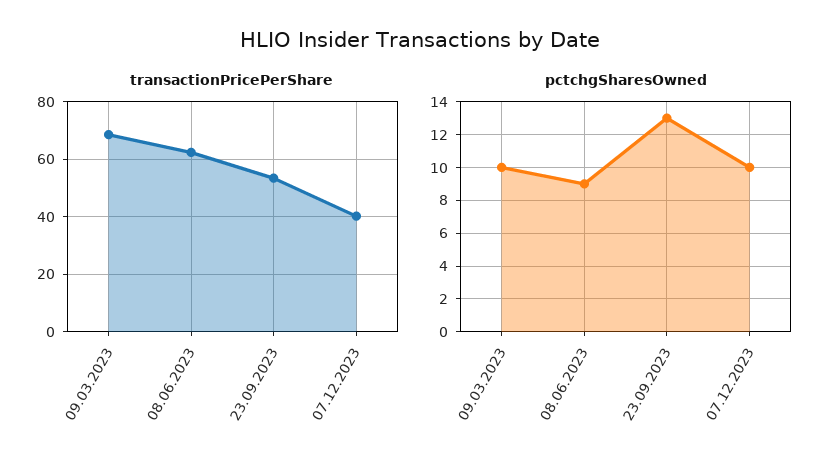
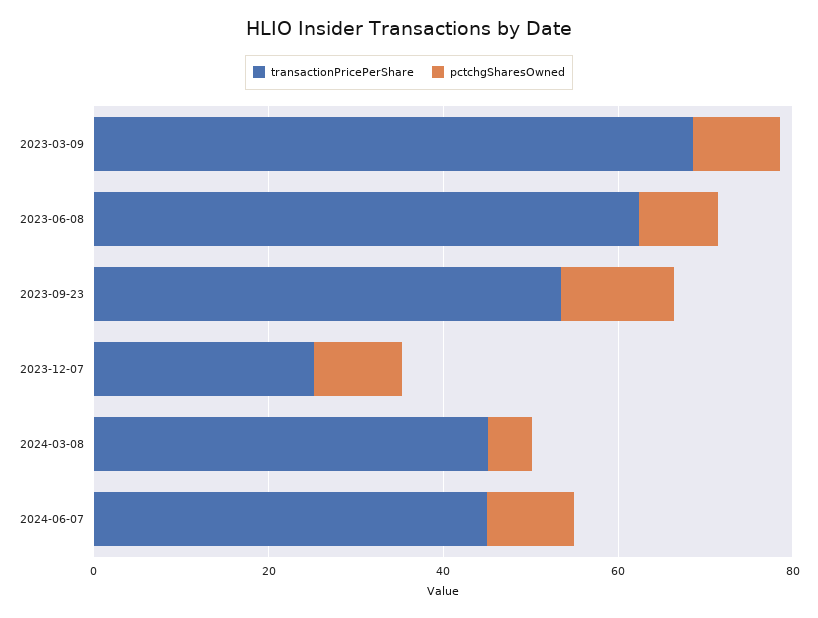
transactionPricePerShare, 07.12.2023: 40 -> 25
transactionPricePerShare, 2024-03-08: none -> 45
pctchgSharesOwned, 2024-03-08: none -> 5
transactionPricePerShare, 2024-06-07: none -> 45
pctchgSharesOwned, 2024-06-07: none -> 10

